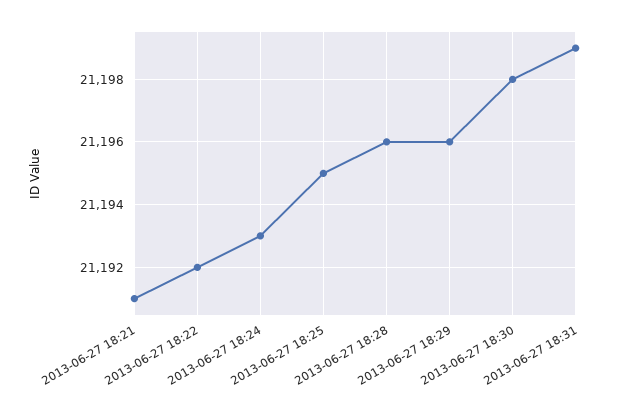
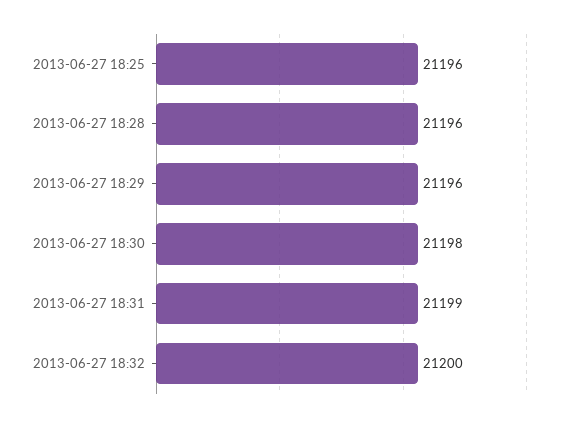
2013-06-27 18:21: 21191 -> none
2013-06-27 18:22: 21192 -> none
2013-06-27 18:24: 21193 -> none
2013-06-27 18:25: 21195 -> 21196
2013-06-27 18:32: none -> 21200

